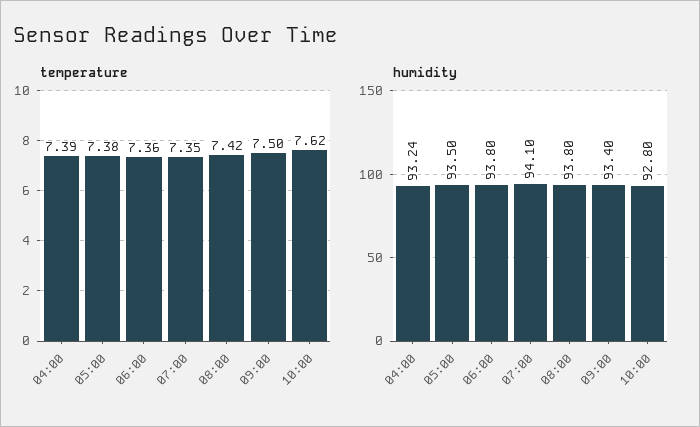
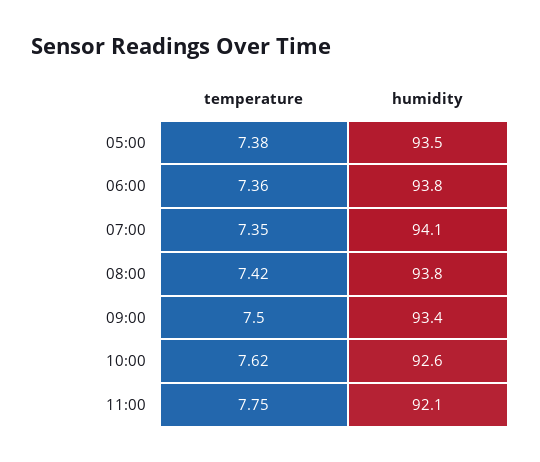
temperature, 04:00: 7.39 -> none
humidity, 04:00: 93.24 -> none
humidity, 10:00: 92.8 -> 92.6
temperature, 11:00: none -> 7.75
humidity, 11:00: none -> 92.1

